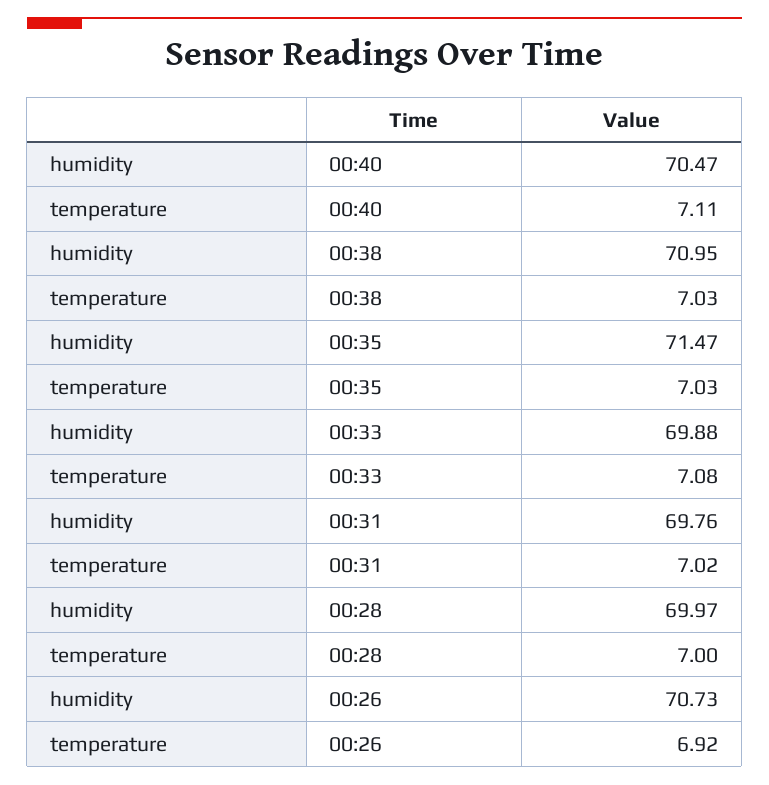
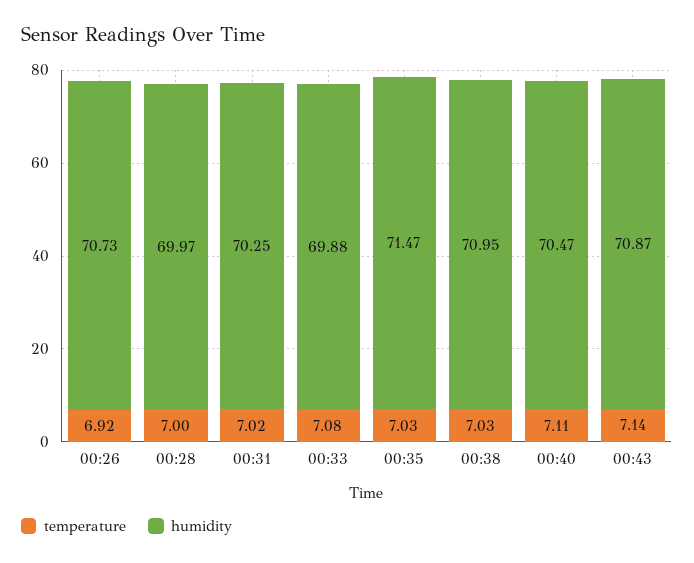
humidity, 00:31: 69.76 -> 70.25
temperature, 00:43: none -> 7.14
humidity, 00:43: none -> 70.87

